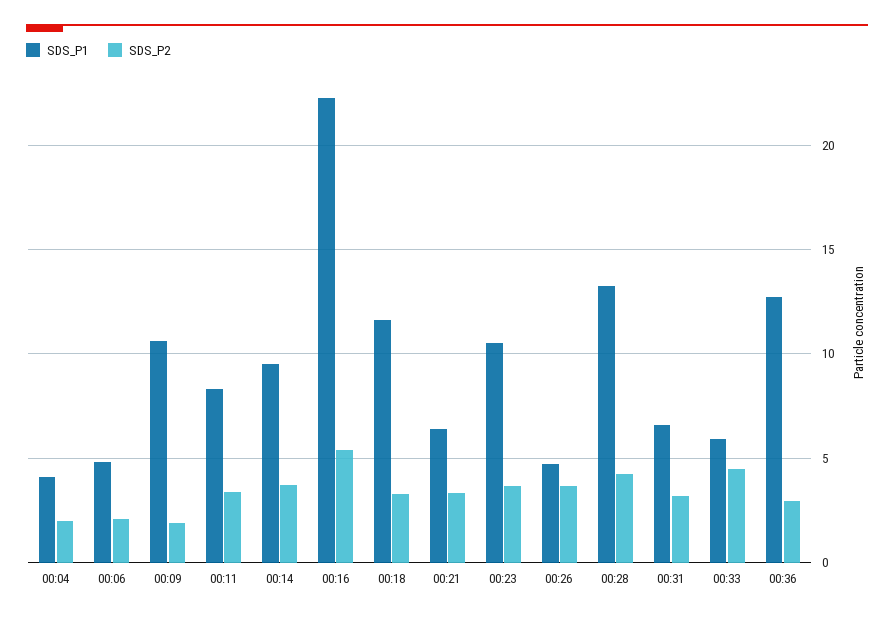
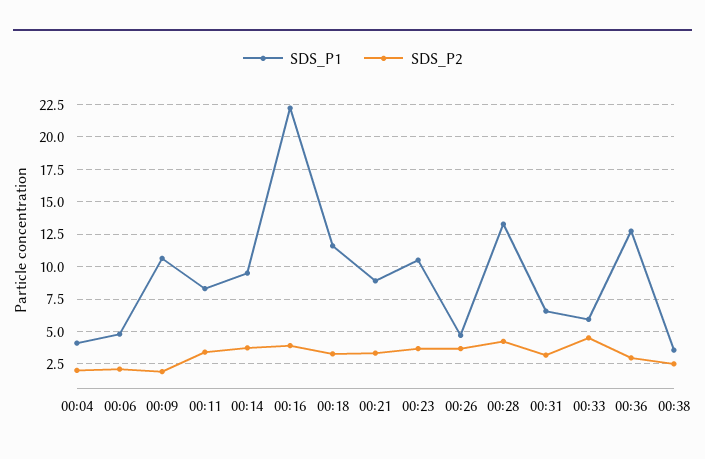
SDS_P2, 00:16: 5.5 -> 4
SDS_P1, 00:21: 6.5 -> 9
SDS_P1, 00:38: none -> 3.5
SDS_P2, 00:38: none -> 2.5

